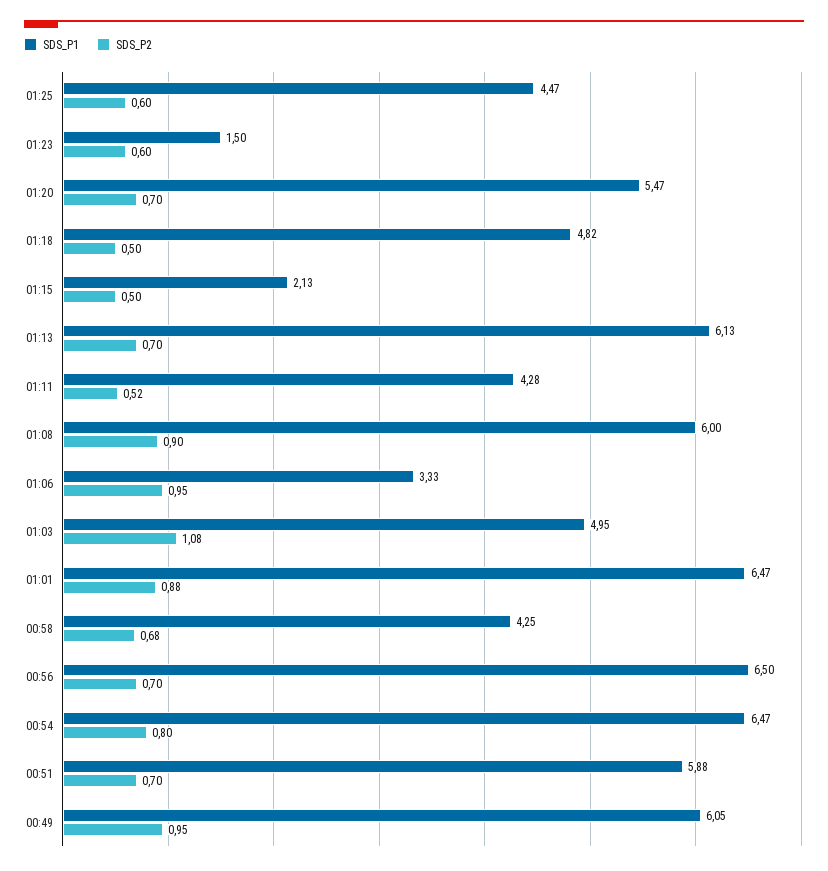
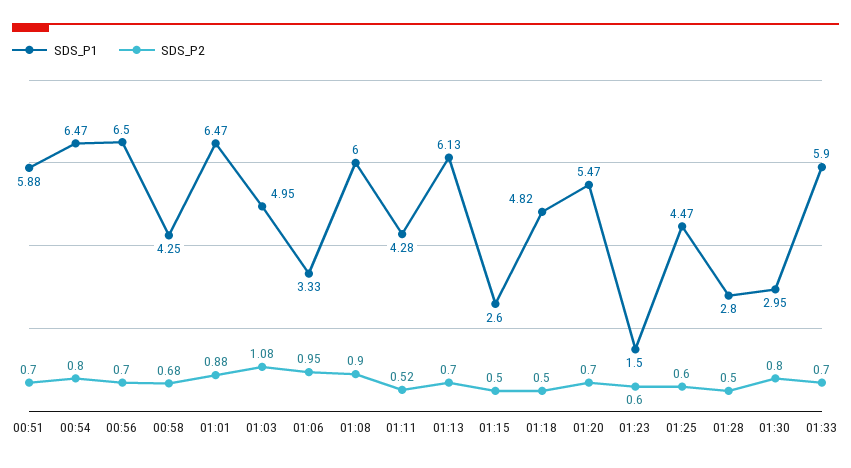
SDS_P1, 01:15: 2.13 -> 2.6
SDS_P1, 00:49: 6.05 -> none
SDS_P2, 00:49: 0.95 -> none
SDS_P1, 01:28: none -> 2.8
SDS_P2, 01:28: none -> 0.5
SDS_P1, 01:30: none -> 2.95
SDS_P2, 01:30: none -> 0.8
SDS_P1, 01:33: none -> 5.9
SDS_P2, 01:33: none -> 0.7

